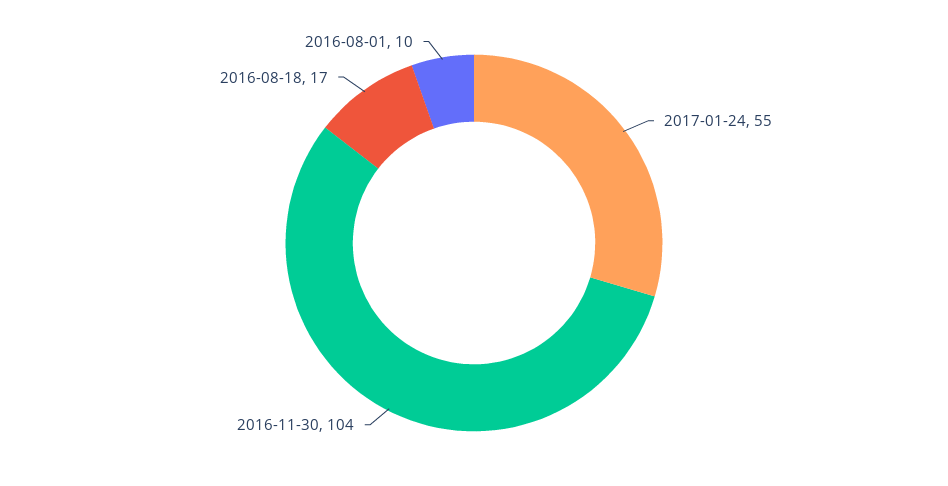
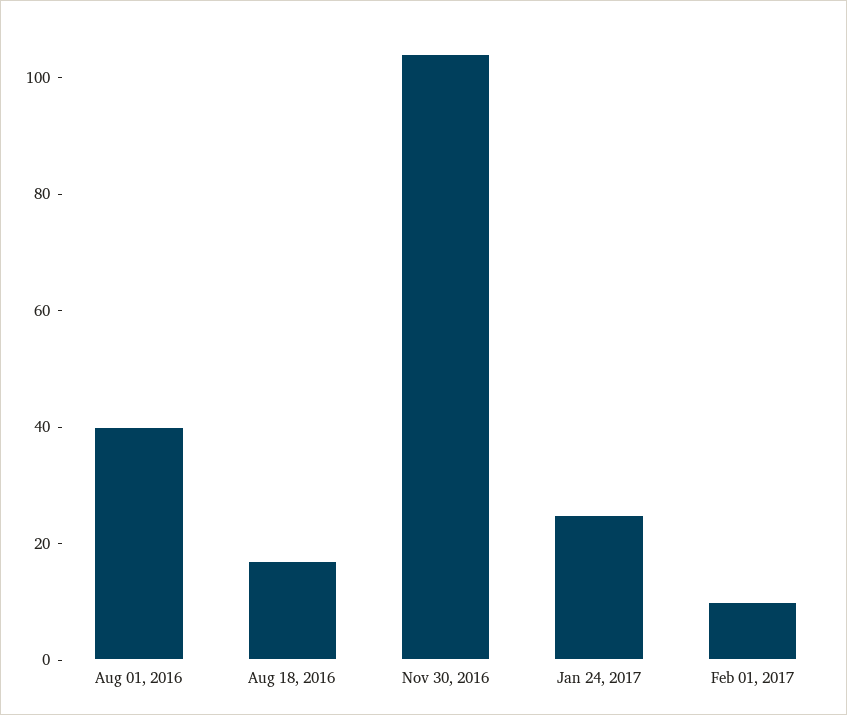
2017-01-24: 55 -> 25
2016-08-01: 10 -> 40
Feb 01, 2017: none -> 10

